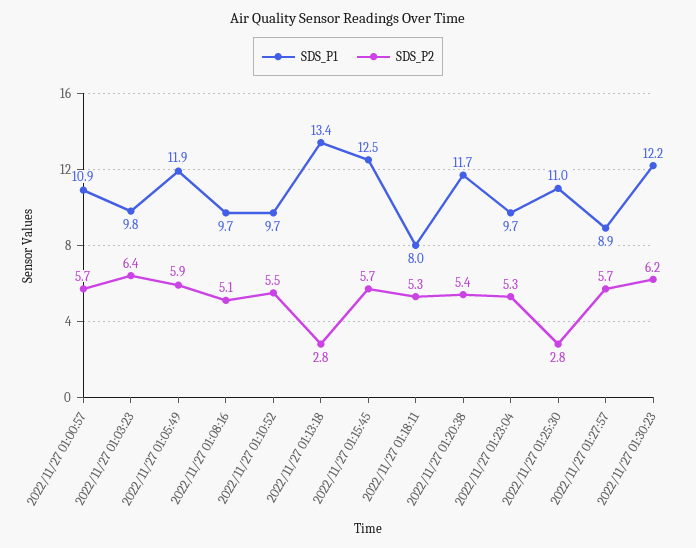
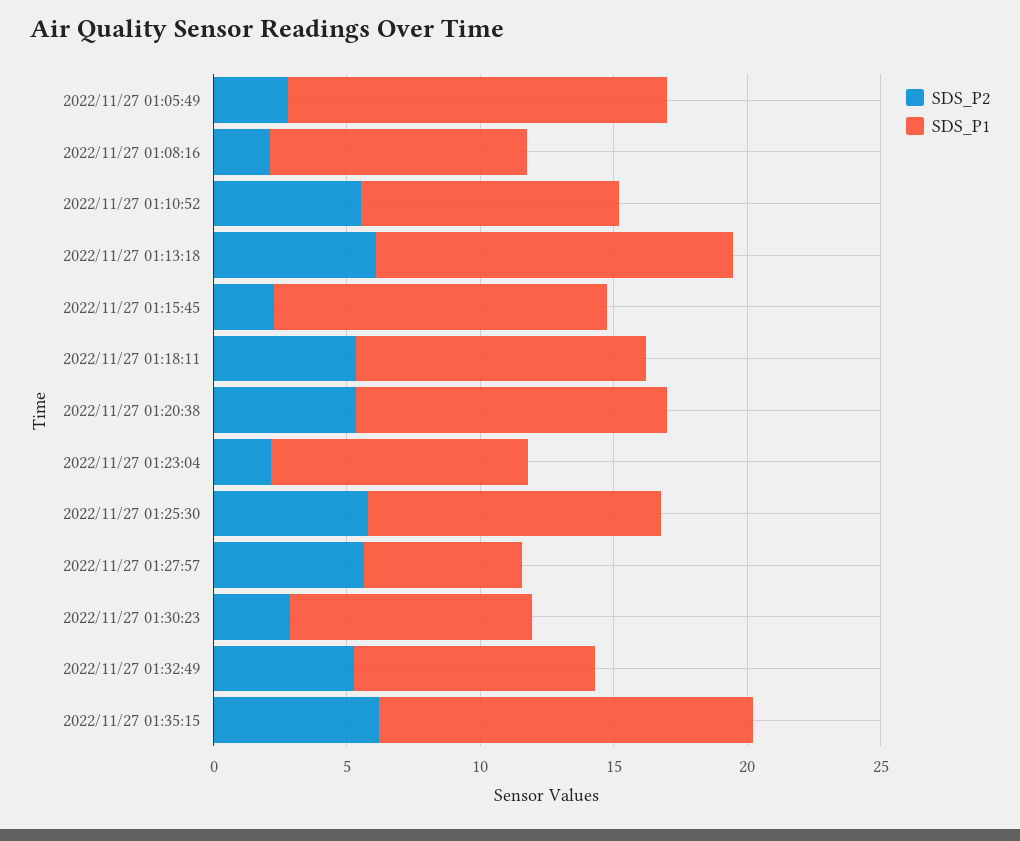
SDS_P1, 2022/11/27 01:00:57: 10.9 -> none
SDS_P2, 2022/11/27 01:00:57: 5.7 -> none
SDS_P1, 2022/11/27 01:03:23: 9.8 -> none
SDS_P2, 2022/11/27 01:03:23: 6.4 -> none
SDS_P1, 2022/11/27 01:05:49: 11.9 -> 14
SDS_P2, 2022/11/27 01:05:49: 5.9 -> 3
SDS_P2, 2022/11/27 01:08:16: 5.1 -> 2
SDS_P2, 2022/11/27 01:13:18: 2.8 -> 6
SDS_P2, 2022/11/27 01:15:45: 5.7 -> 2
SDS_P1, 2022/11/27 01:18:11: 8 -> 11
SDS_P2, 2022/11/27 01:23:04: 5.3 -> 2
SDS_P2, 2022/11/27 01:25:30: 2.8 -> 6
SDS_P1, 2022/11/27 01:27:57: 8.9 -> 6
SDS_P1, 2022/11/27 01:30:23: 12.2 -> 9
SDS_P2, 2022/11/27 01:30:23: 6.2 -> 3
SDS_P2, 2022/11/27 01:32:49: none -> 5
SDS_P1, 2022/11/27 01:32:49: none -> 9
SDS_P2, 2022/11/27 01:35:15: none -> 6
SDS_P1, 2022/11/27 01:35:15: none -> 14

